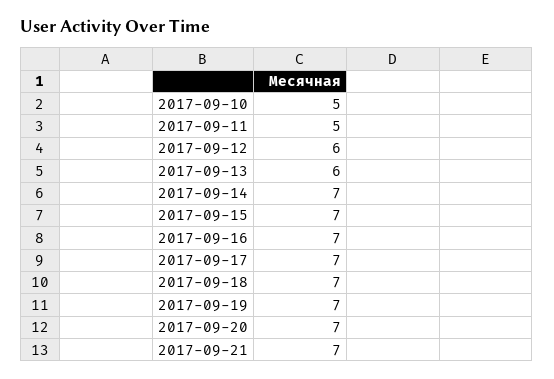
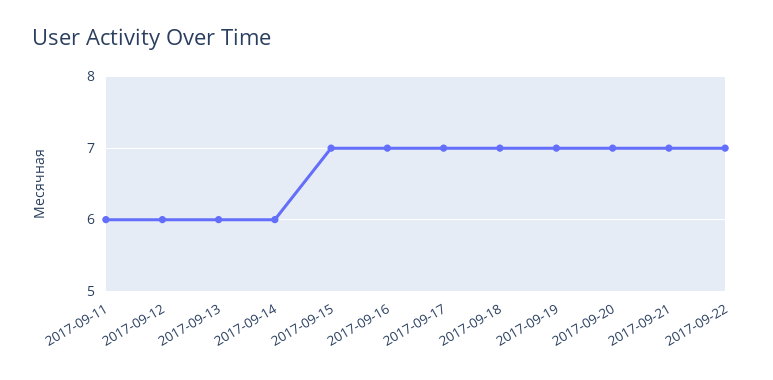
2017-09-10: 5 -> none
2017-09-11: 5 -> 6
2017-09-14: 7 -> 6
2017-09-22: none -> 7

